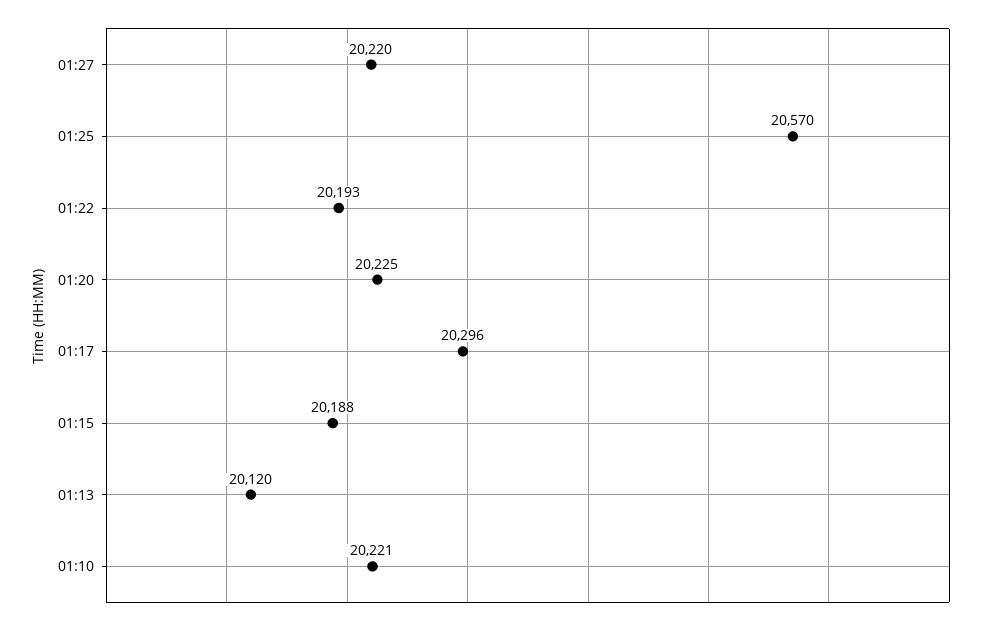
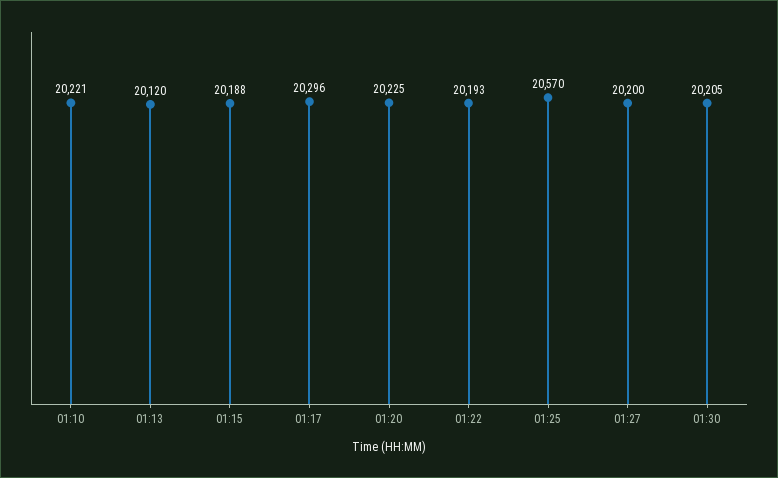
01:27: 20220 -> 20200
01:30: none -> 20205

